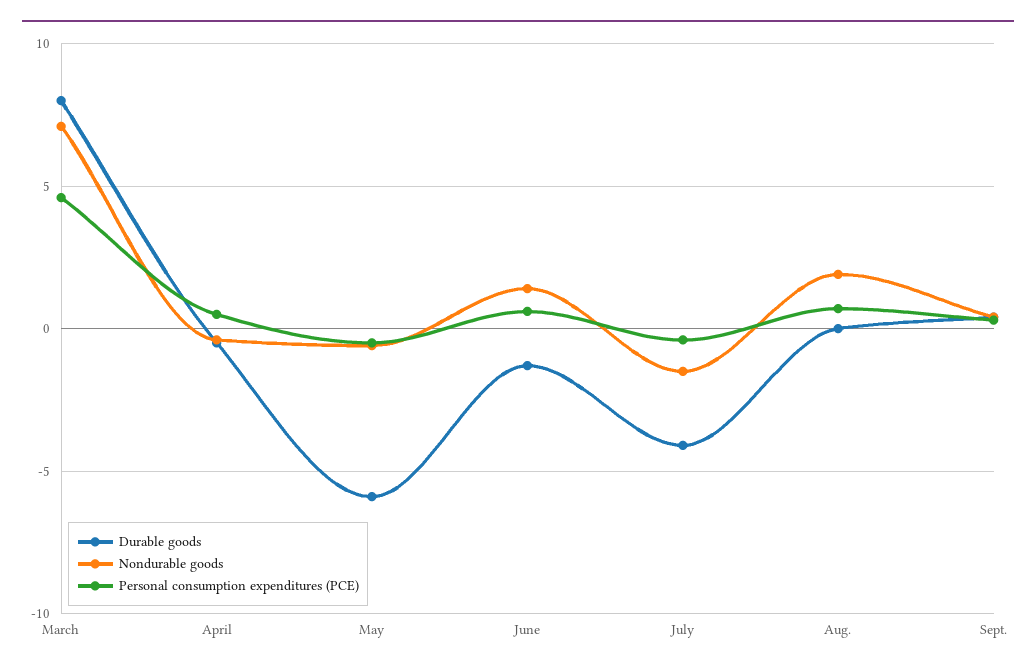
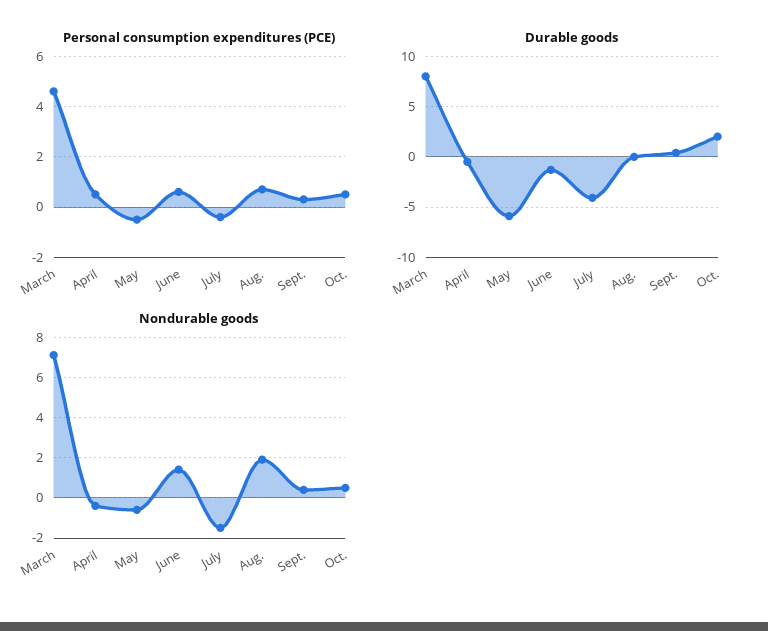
Personal consumption expenditures (PCE), Oct.: none -> 0.5
Durable goods, Oct.: none -> 2
Nondurable goods, Oct.: none -> 0.5

